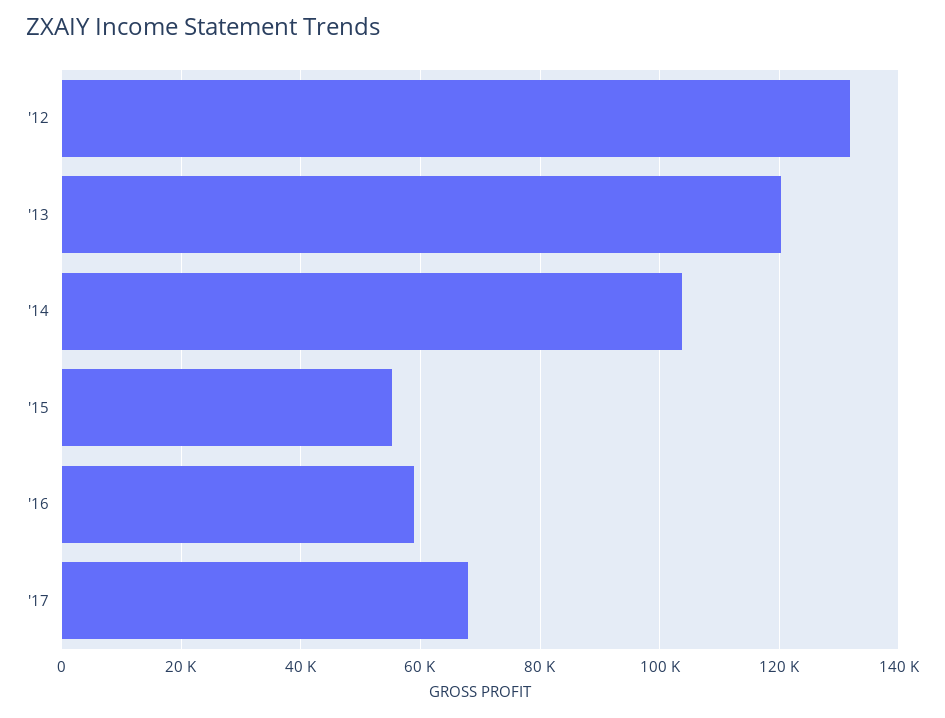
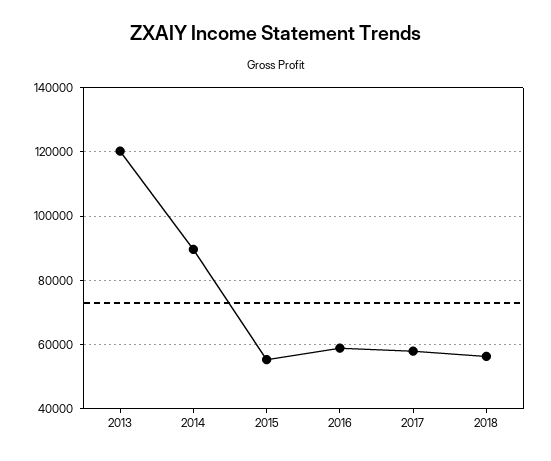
'12: 132000 -> none
'14: 104000 -> 90000
'17: 68000 -> 58000
2018: none -> 56000

